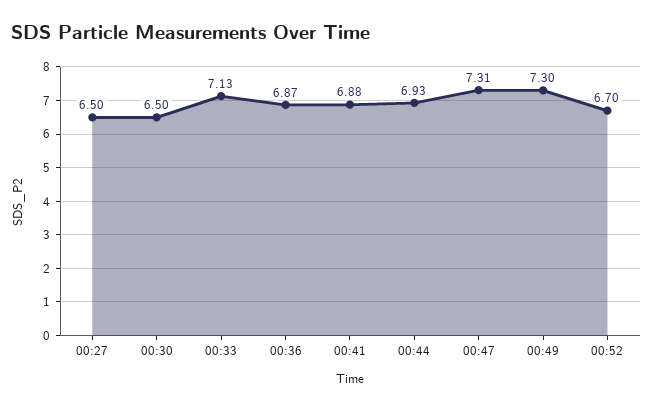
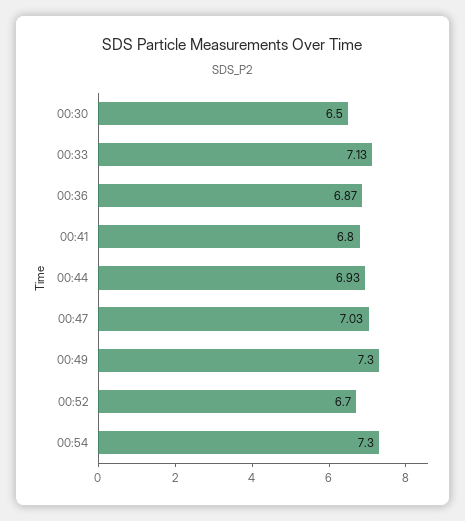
00:27: 6.5 -> none
00:41: 6.88 -> 6.8
00:47: 7.31 -> 7.03
00:54: none -> 7.3

